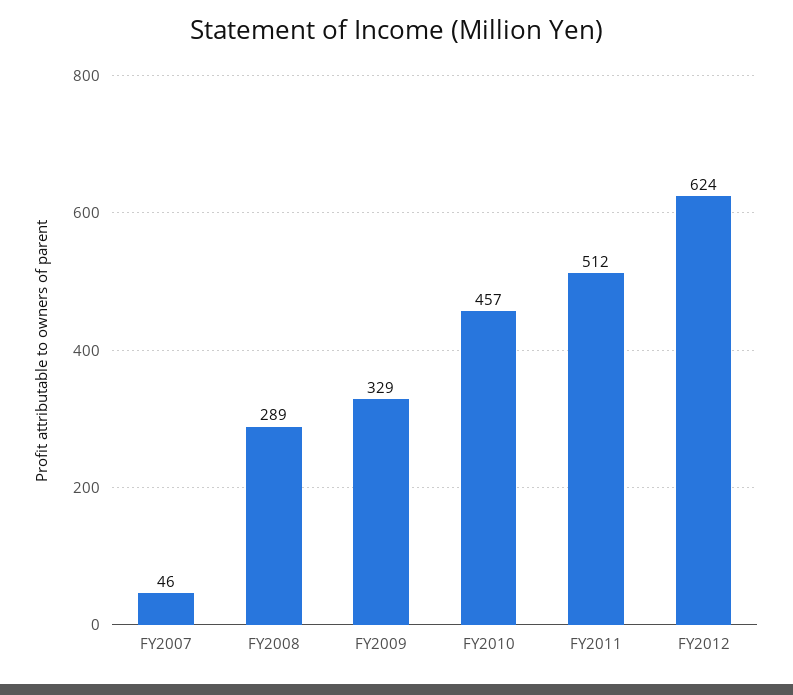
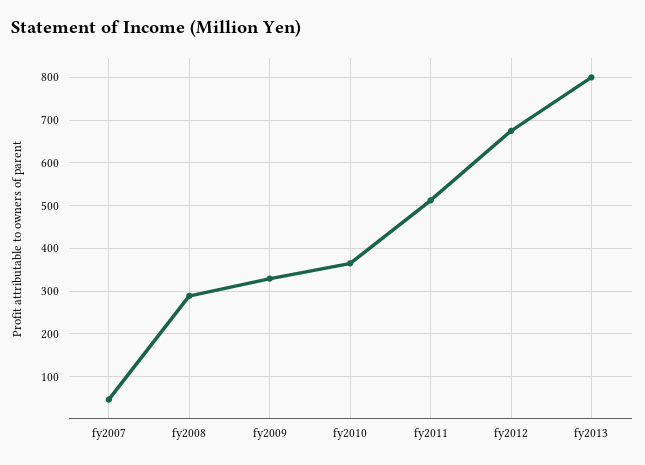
FY2010: 457 -> 360
FY2012: 624 -> 680
fy2013: none -> 800

